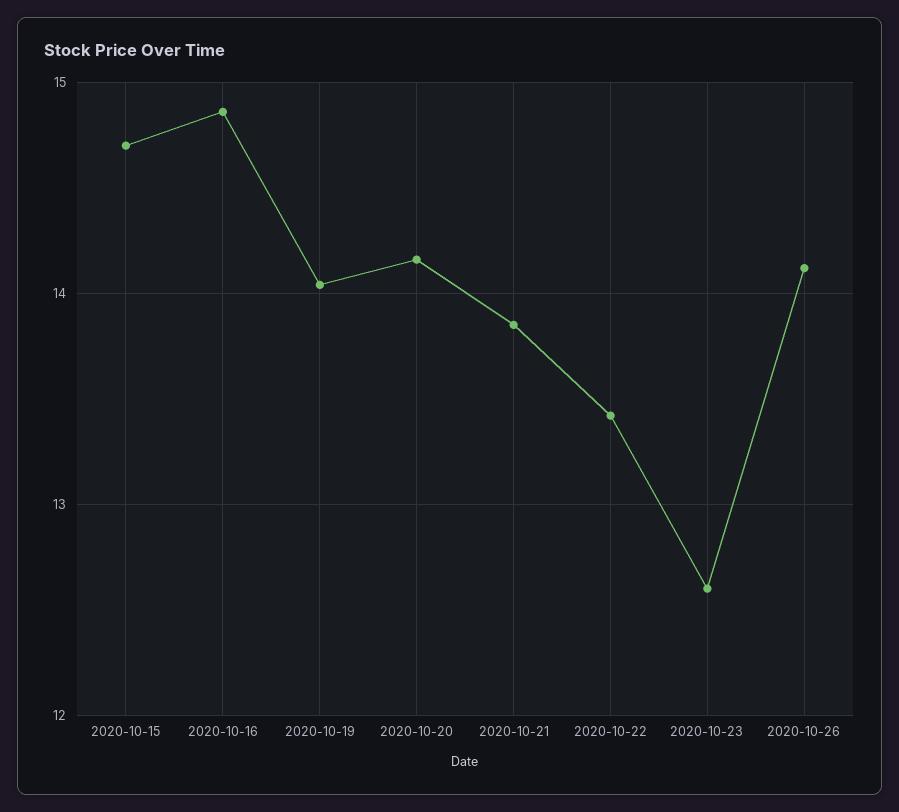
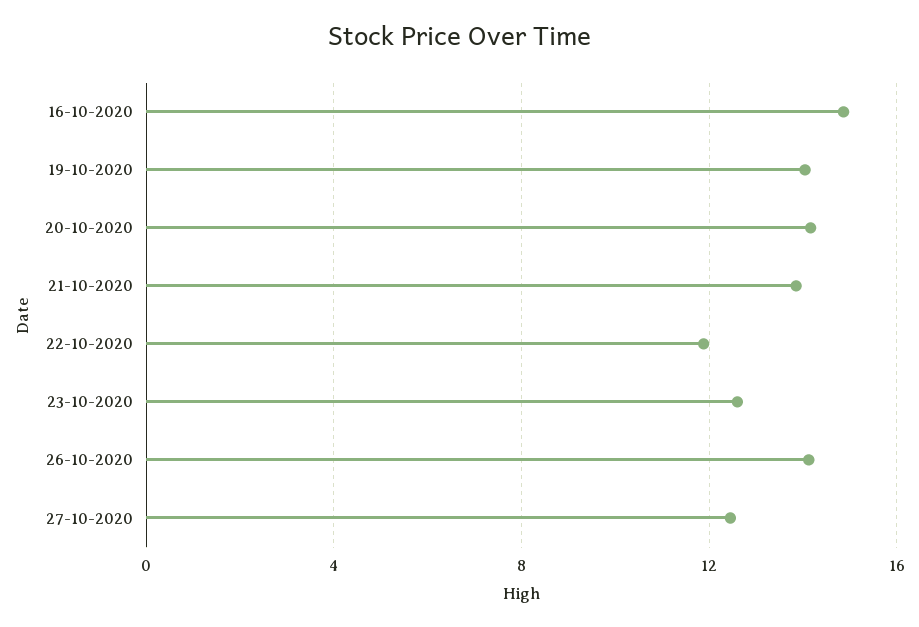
2020-10-15: 14.7 -> none
2020-10-22: 13.4 -> 12
27-10-2020: none -> 12.5

